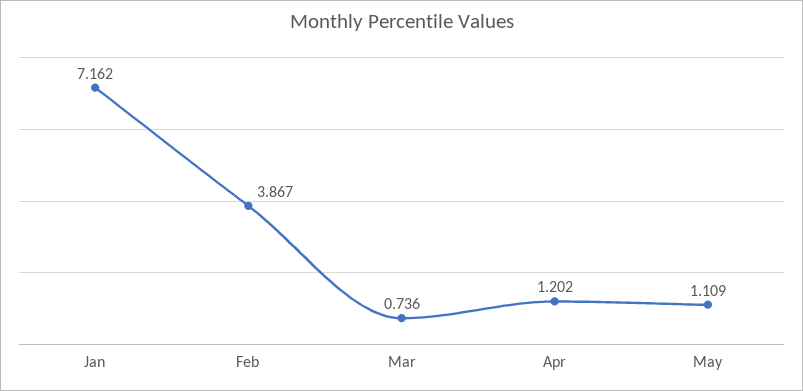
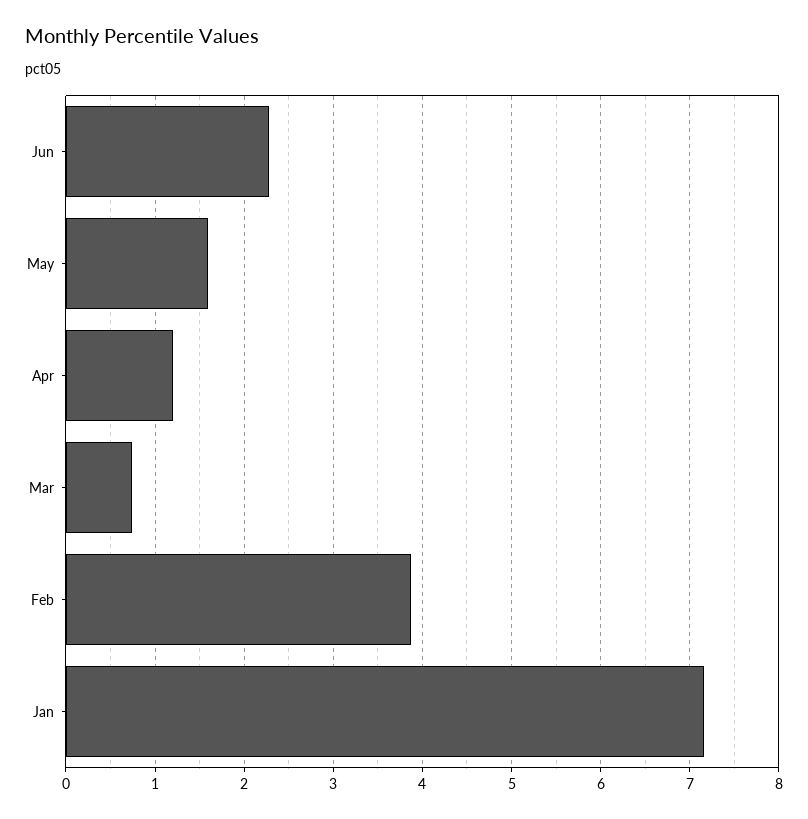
May: 1.109 -> 1.6
Jun: none -> 2.3

